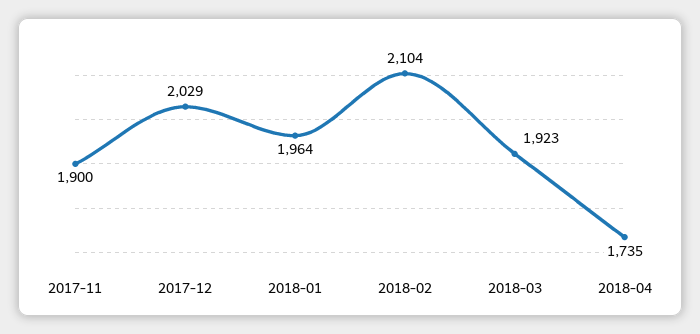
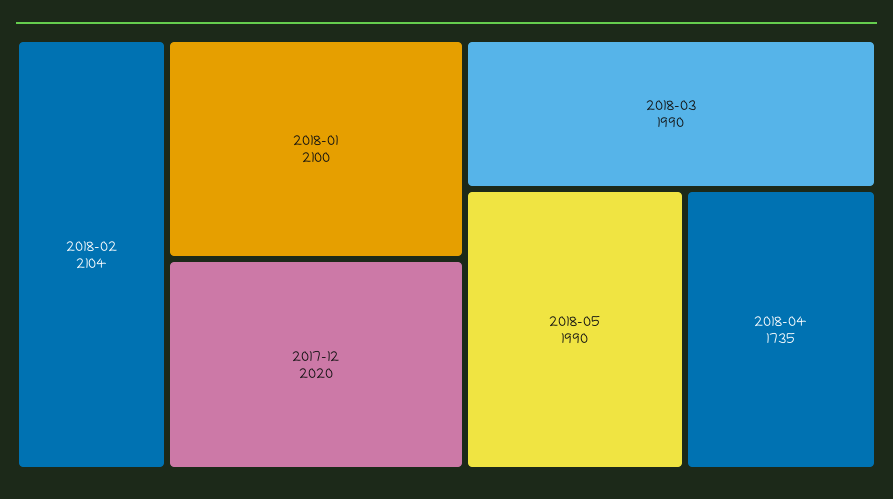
2017-11: 1900 -> none
2017-12: 2029 -> 2020
2018-01: 1964 -> 2100
2018-03: 1923 -> 1990
2018-05: none -> 1990

